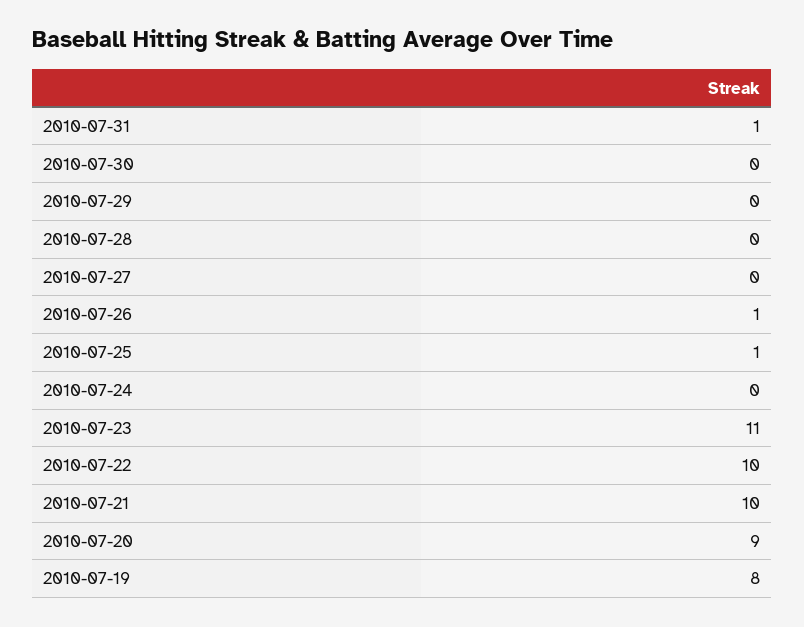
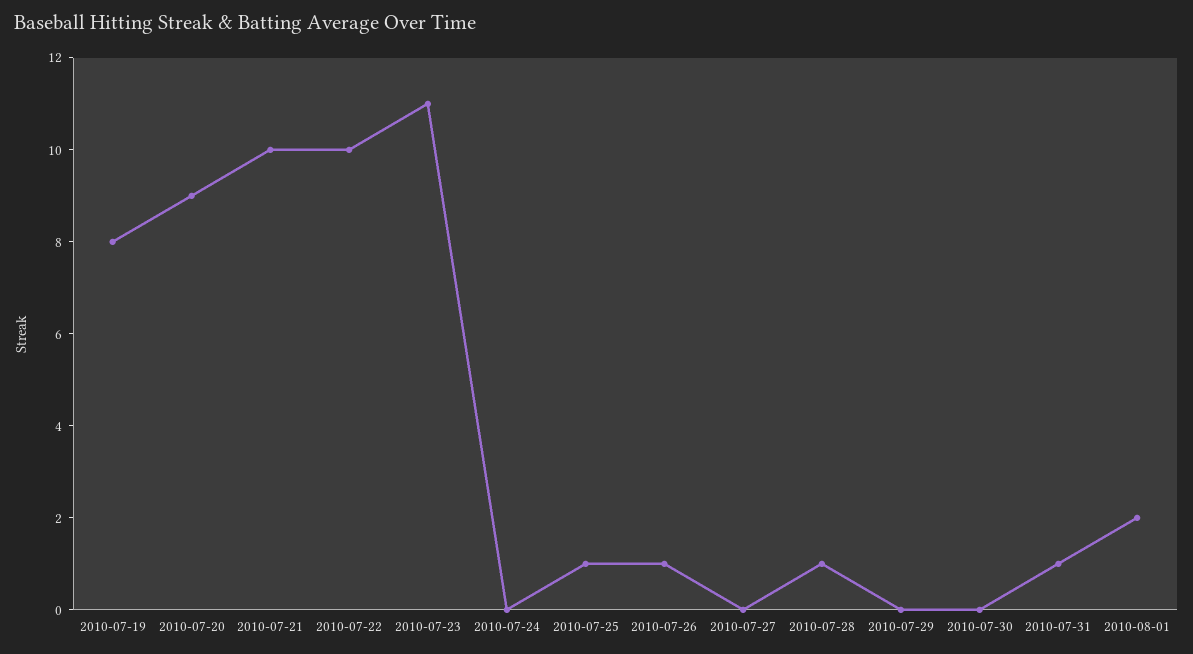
2010-07-28: 0 -> 1
2010-08-01: none -> 2

